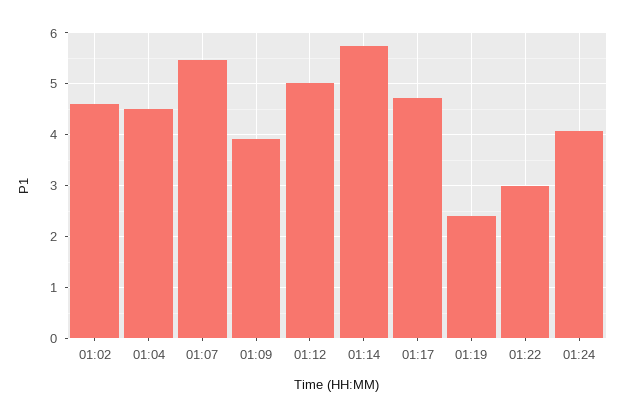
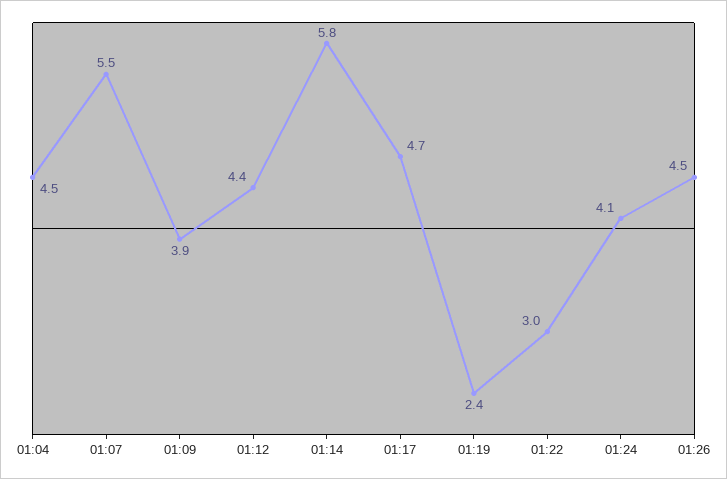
01:02: 4.6 -> none
01:12: 5 -> 4.4
01:26: none -> 4.5

